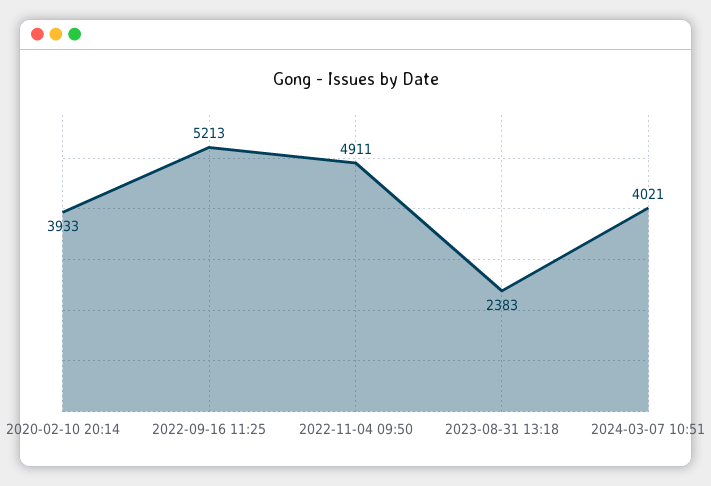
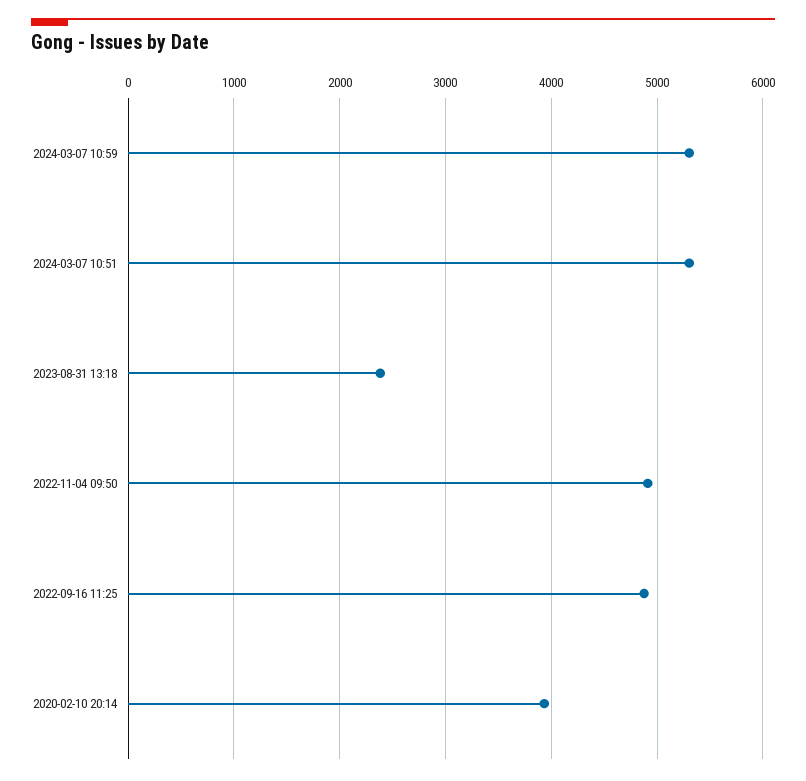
2022-09-16 11:25: 5213 -> 4900
2024-03-07 10:51: 4021 -> 5300
2024-03-07 10:59: none -> 5300

